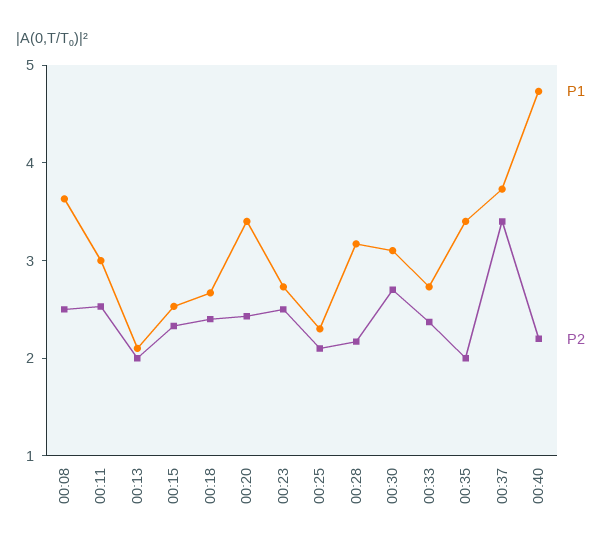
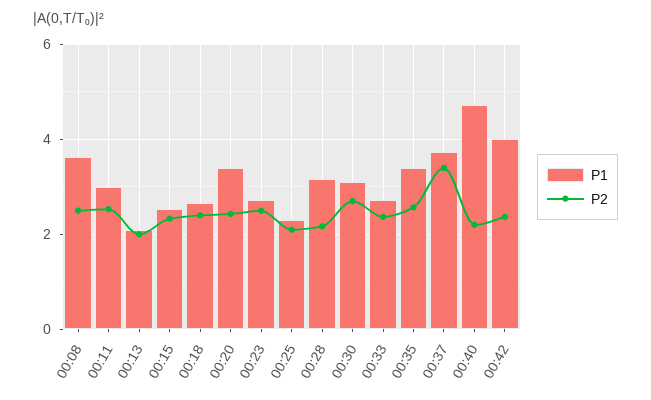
P2, 00:35: 2 -> 2.6
P1, 00:42: none -> 4
P2, 00:42: none -> 2.4

